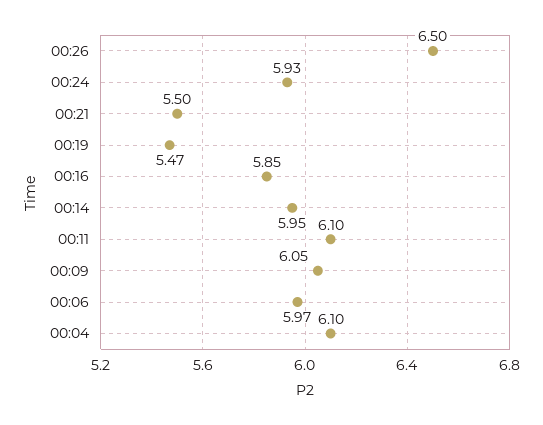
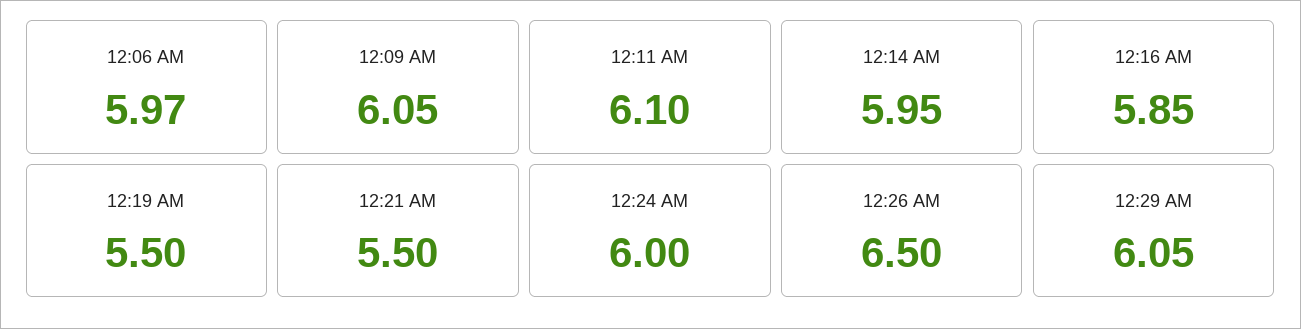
00:24: 5.93 -> 6
00:19: 5.47 -> 5.5
00:04: 6.1 -> none
12:29 AM: none -> 6.05

